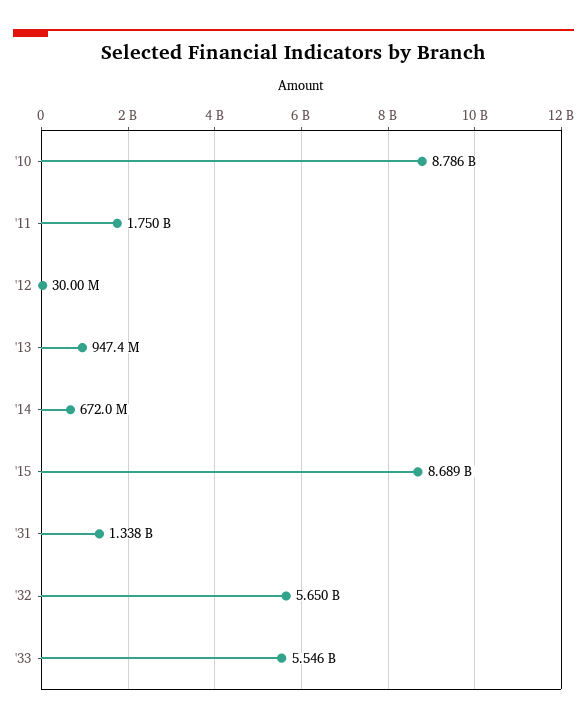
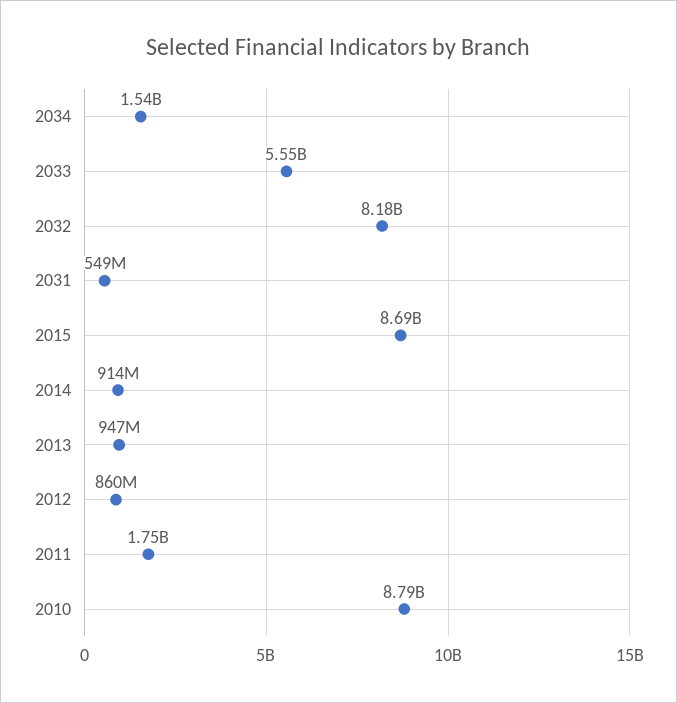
'12: 30000000 -> 860000000
'14: 672000000 -> 914000000
'31: 1338000000 -> 549000000
'32: 5650000000 -> 8180000000
2034: none -> 1540000000

